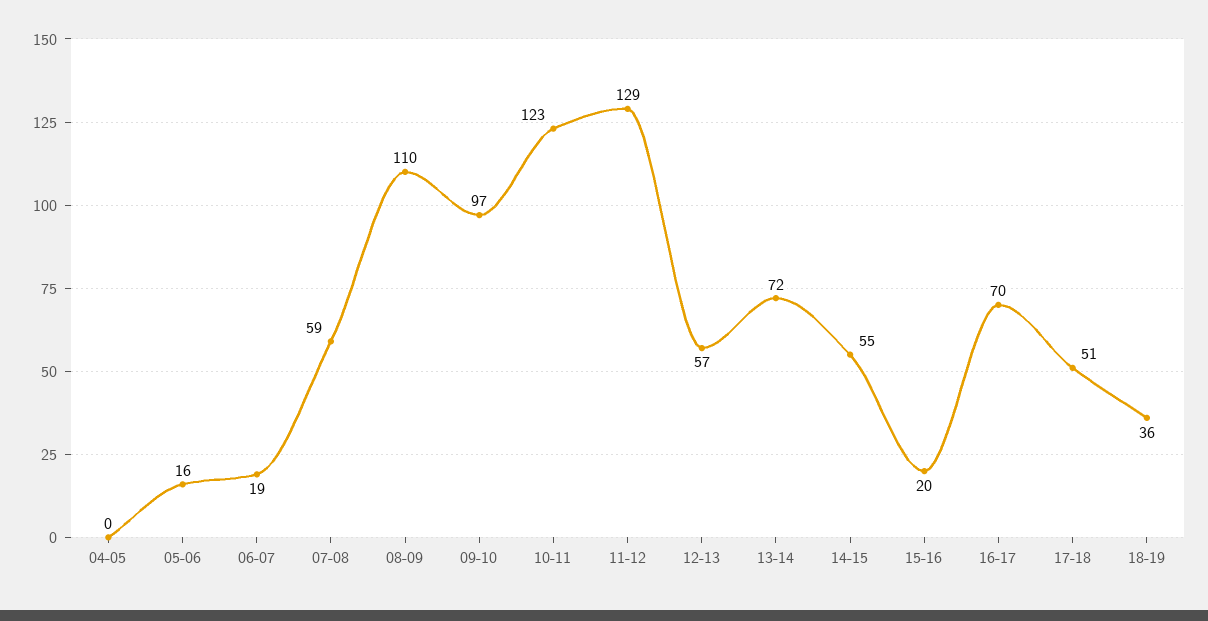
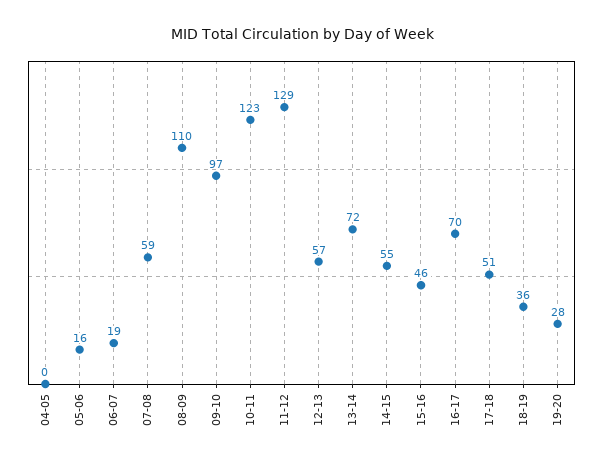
15-16: 20 -> 46
19-20: none -> 28

